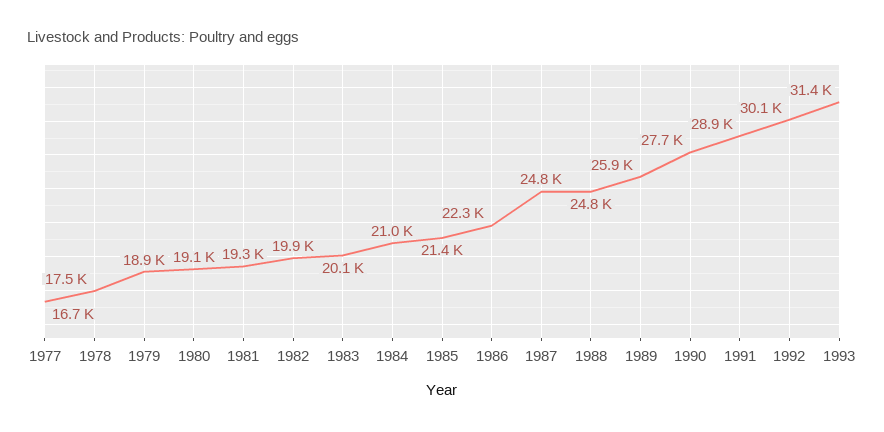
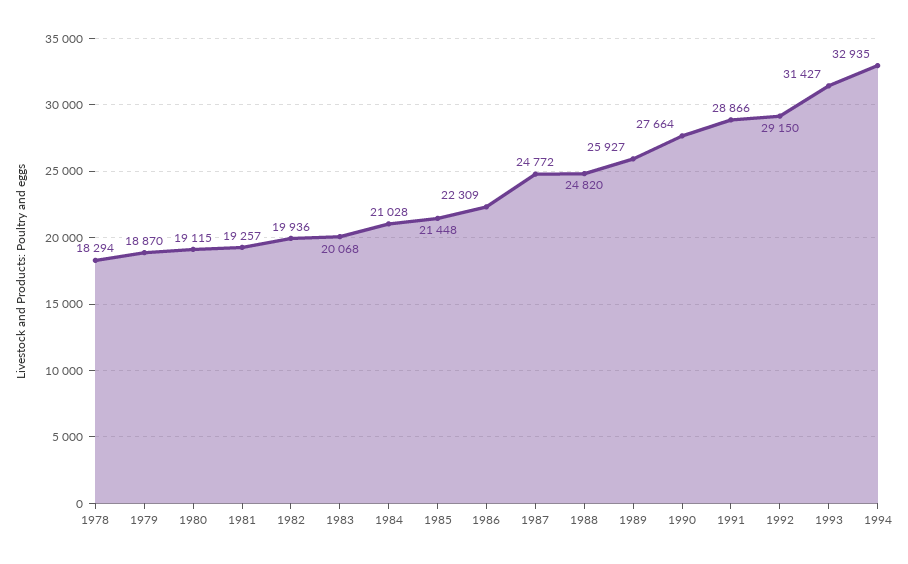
1977: 16700 -> none
1978: 17500 -> 18294
1992: 30100 -> 29150
1994: none -> 32935

